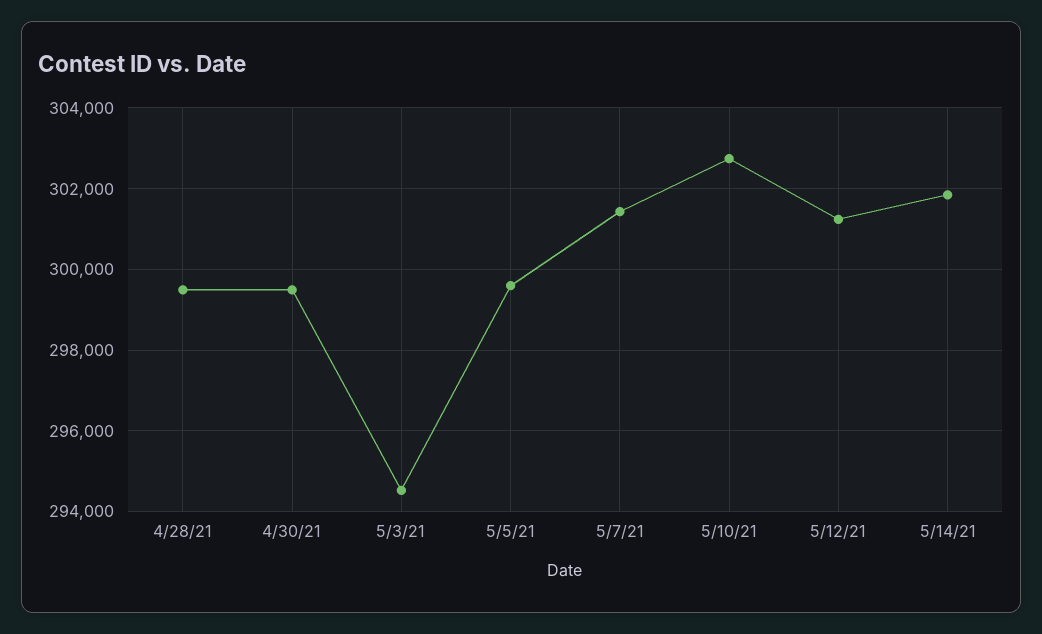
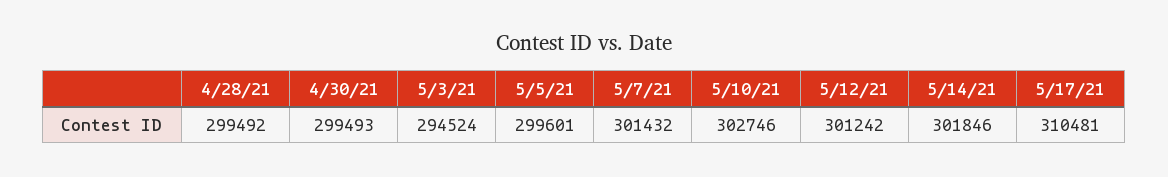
5/17/21: none -> 310481

